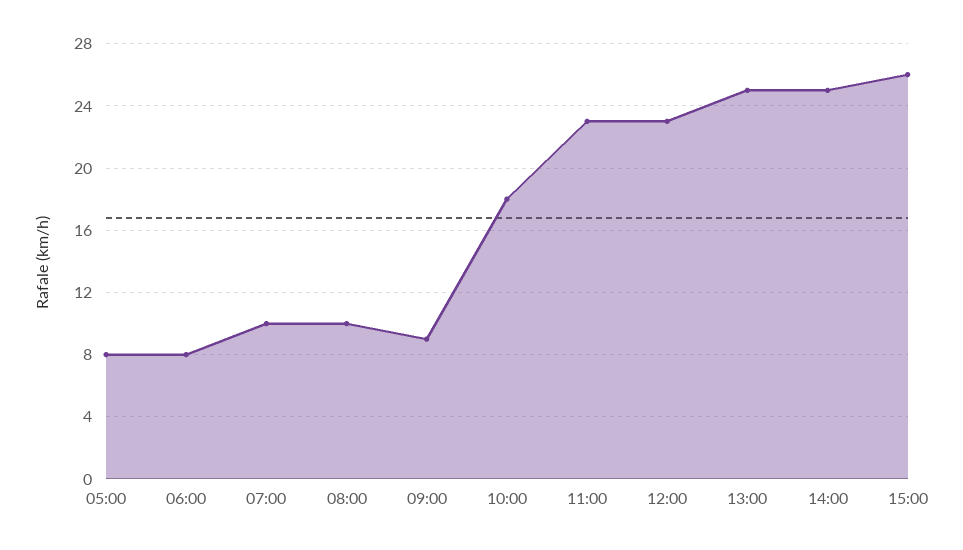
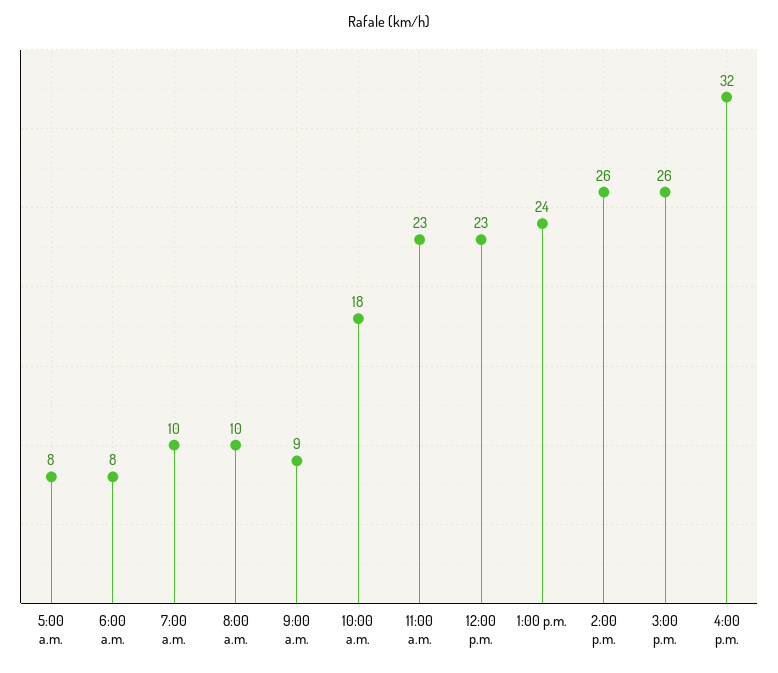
13:00: 25 -> 24
14:00: 25 -> 26
4:00 p.m.: none -> 32

